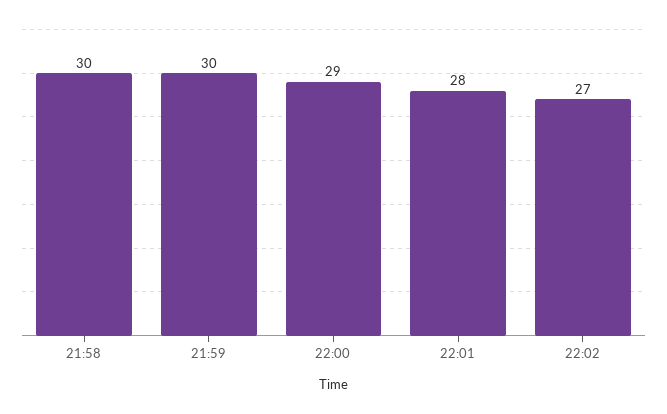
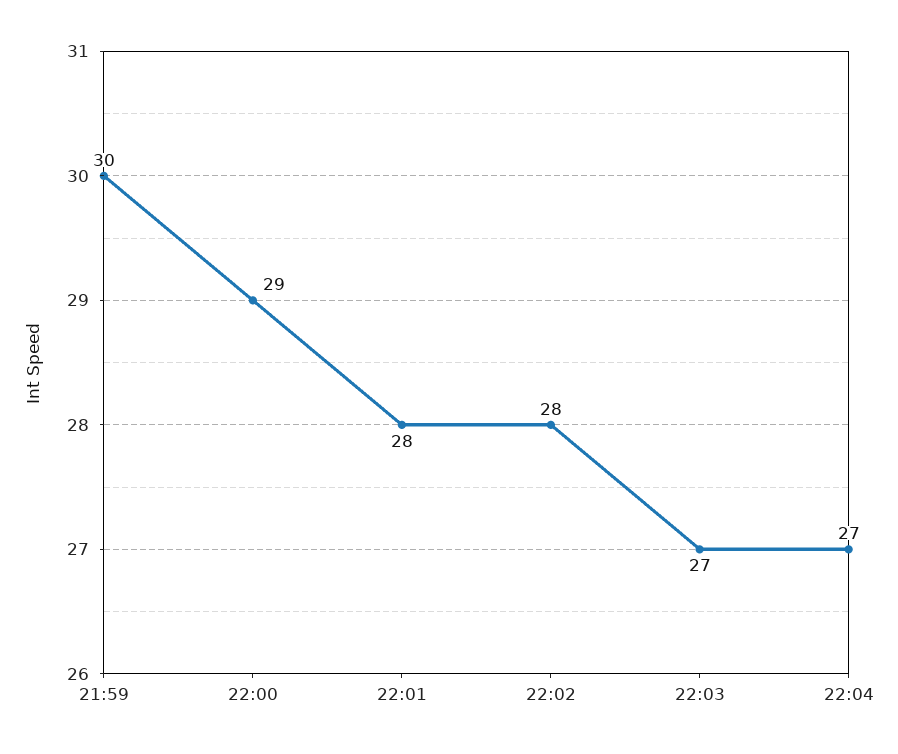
21:58: 30 -> none
22:02: 27 -> 28
22:03: none -> 27
22:04: none -> 27

